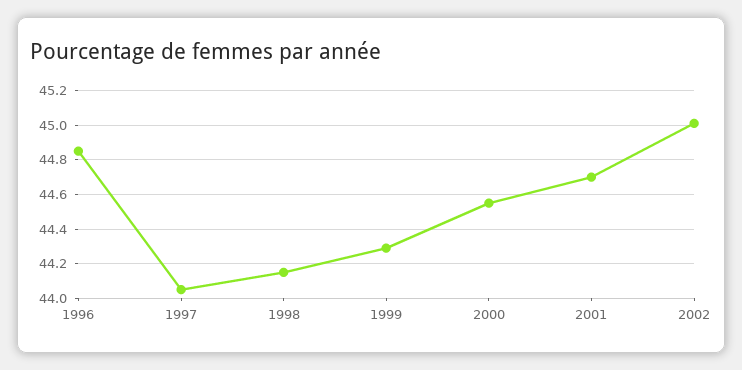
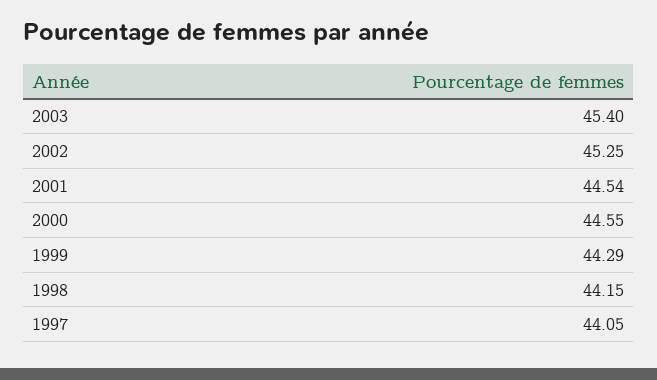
1996: 44.85 -> none
2001: 44.7 -> 44.54
2002: 45 -> 45.25
2003: none -> 45.4

